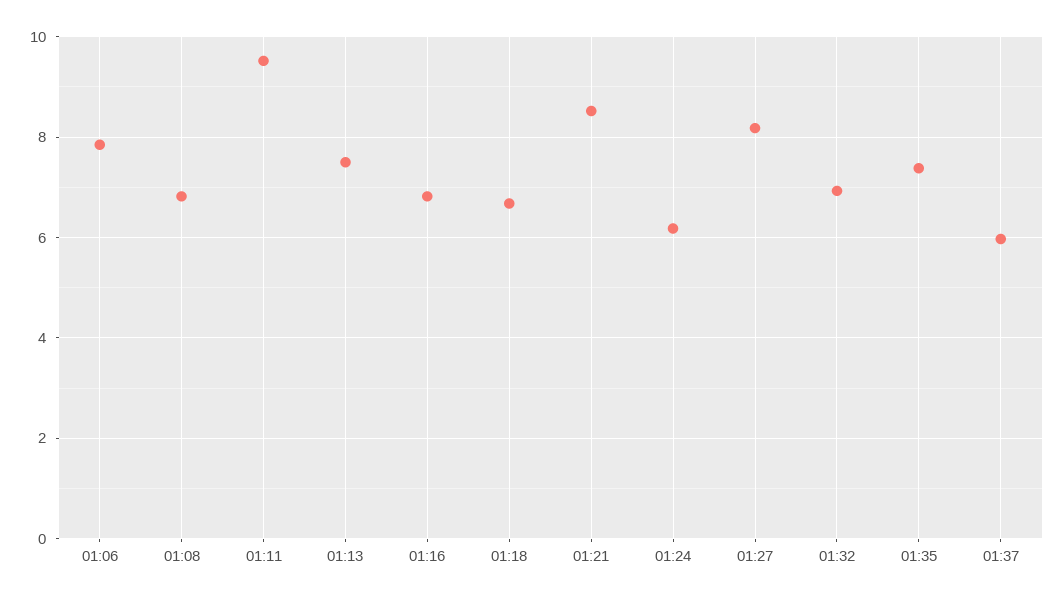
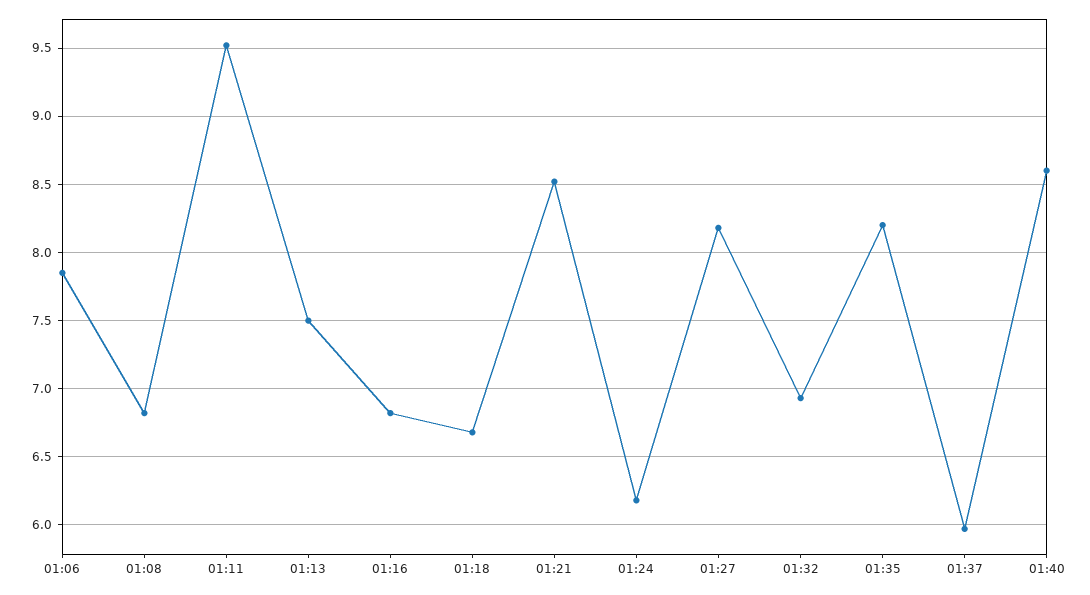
01:35: 7.4 -> 8.2
01:40: none -> 8.6

